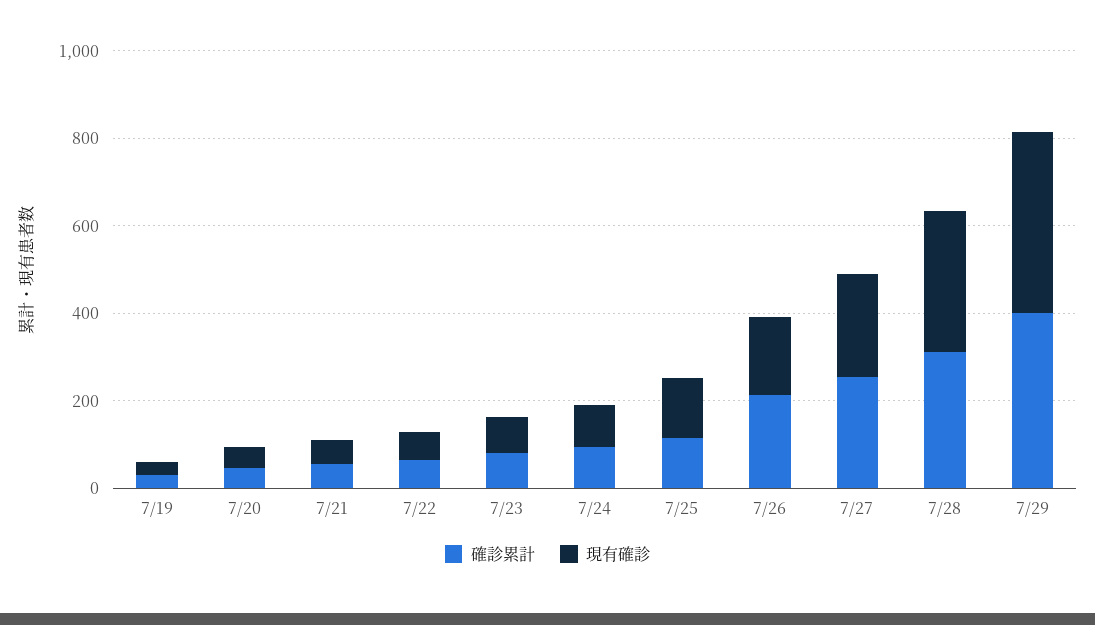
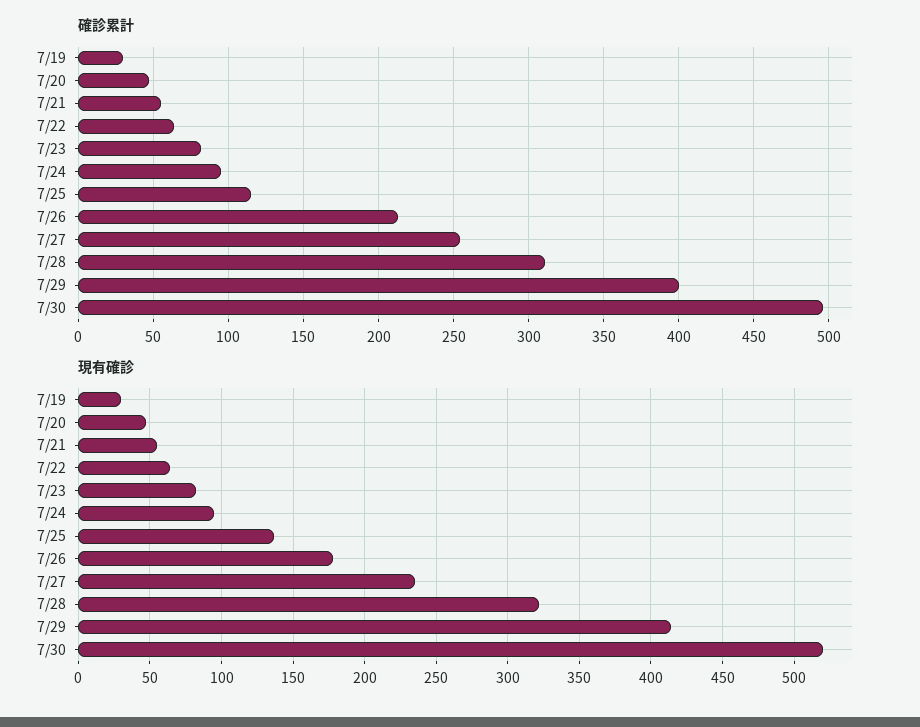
確診累計, 7/30: none -> 495
現有確診, 7/30: none -> 520

